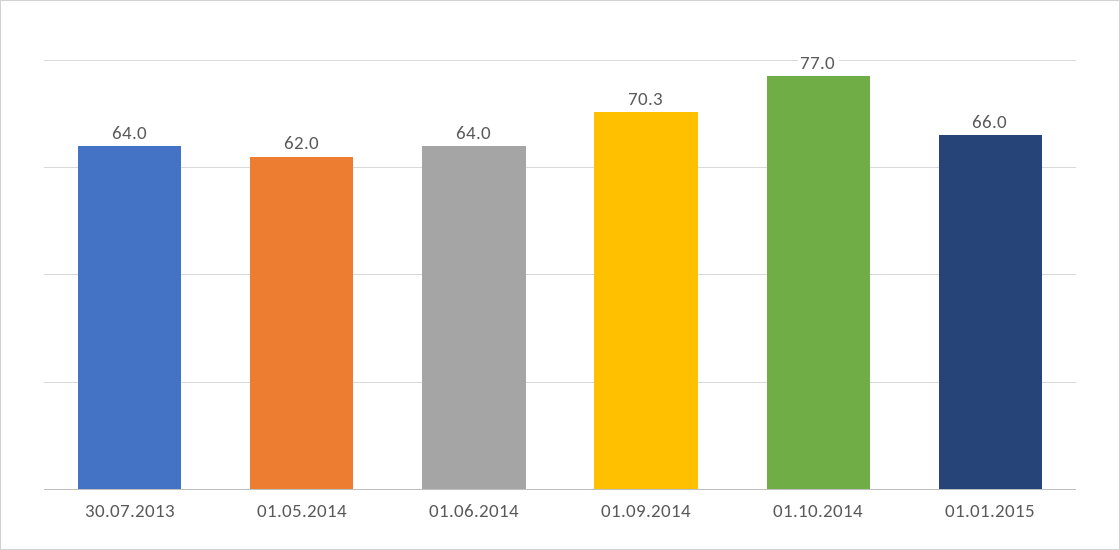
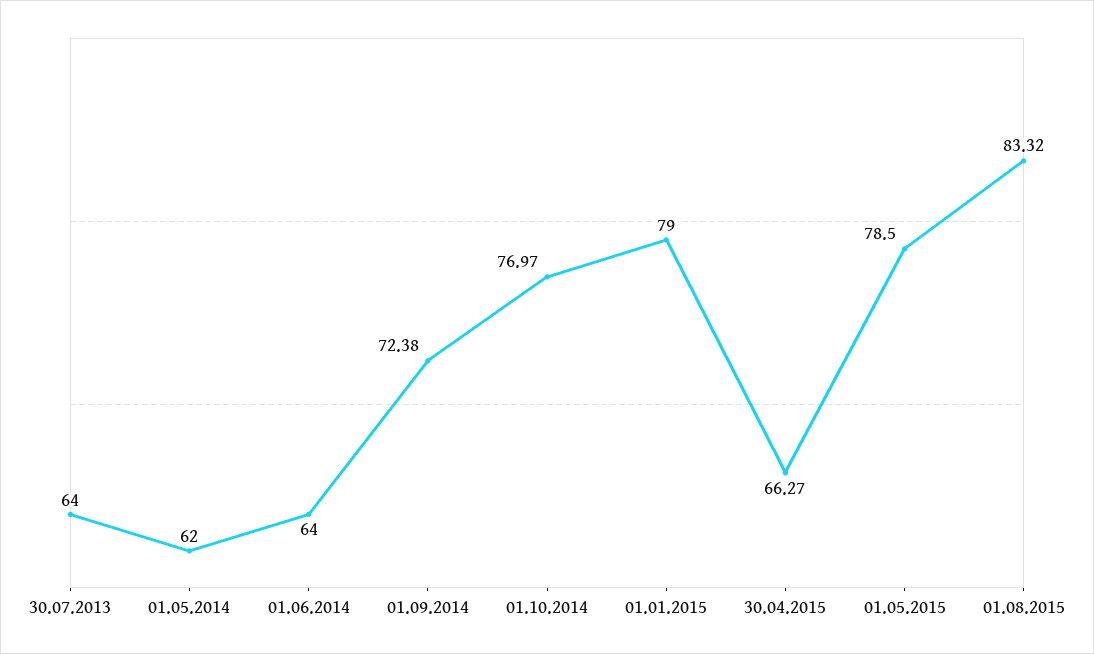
01.09.2014: 70.3 -> 72.38
01.01.2015: 66 -> 79
30.04.2015: none -> 66.27
01.05.2015: none -> 78.5
01.08.2015: none -> 83.32

